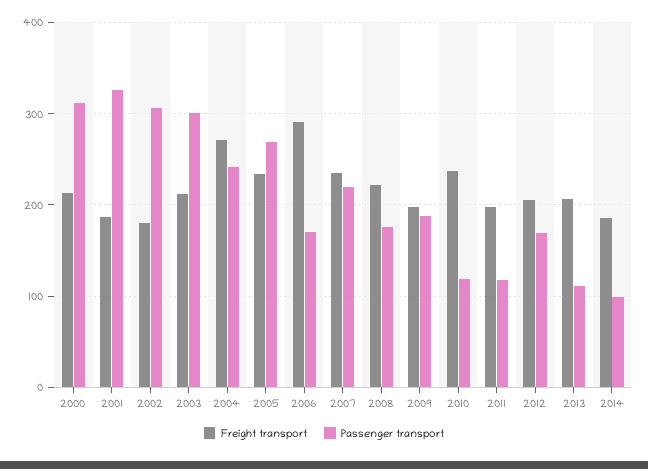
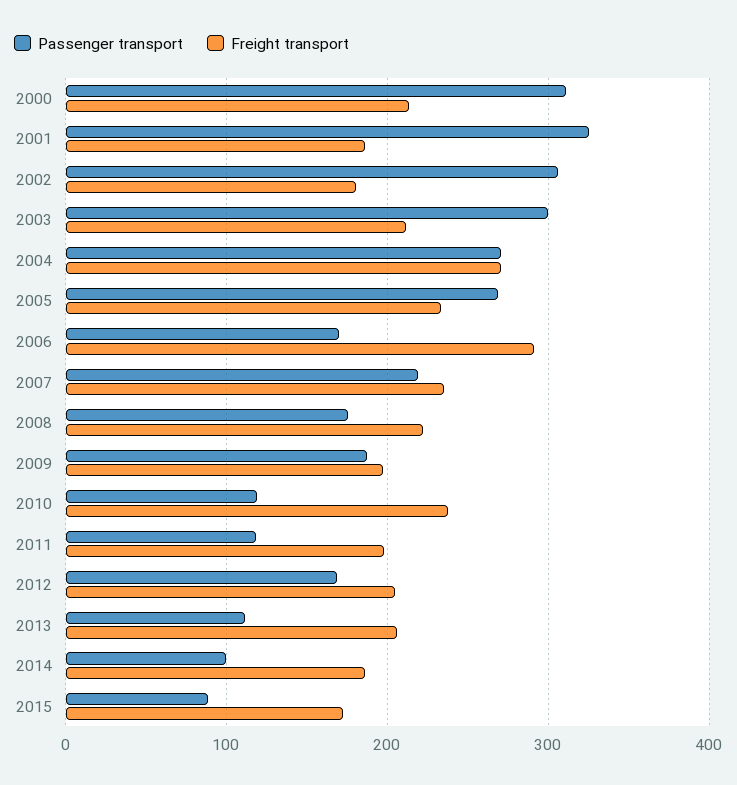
Passenger transport, 2004: 240 -> 270
Passenger transport, 2015: none -> 90
Freight transport, 2015: none -> 170

